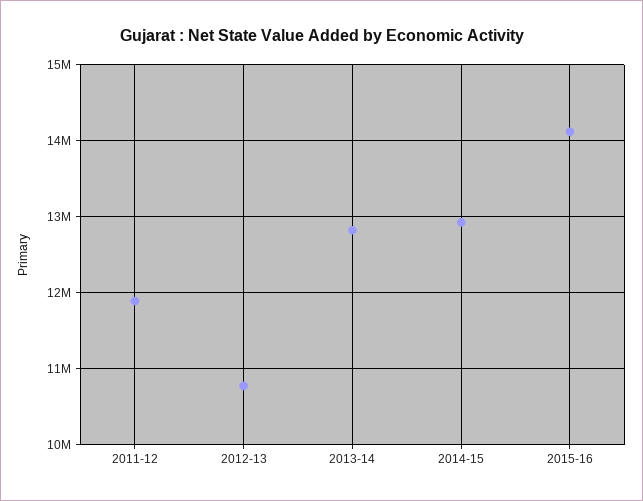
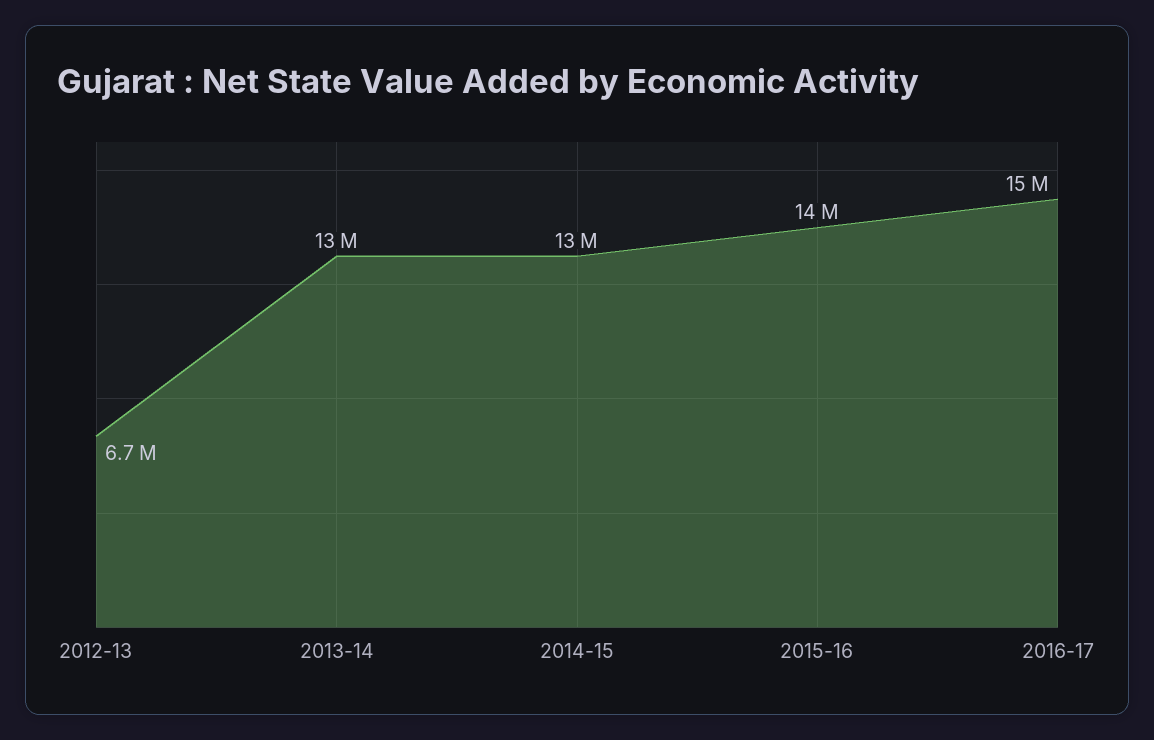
2011-12: 11900000 -> none
2012-13: 10800000 -> 6700000
2016-17: none -> 15000000

